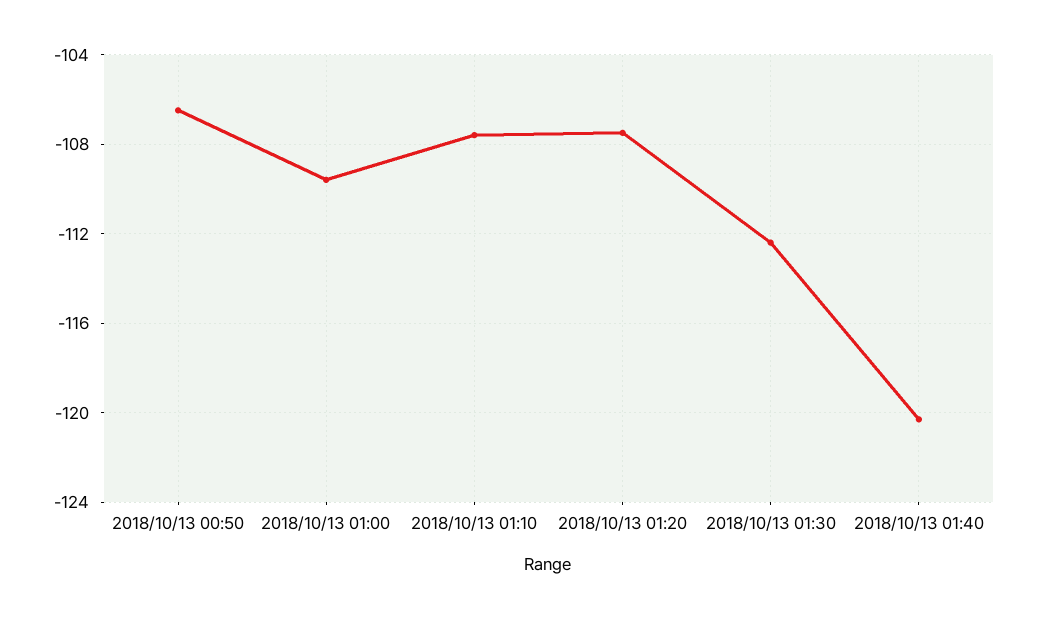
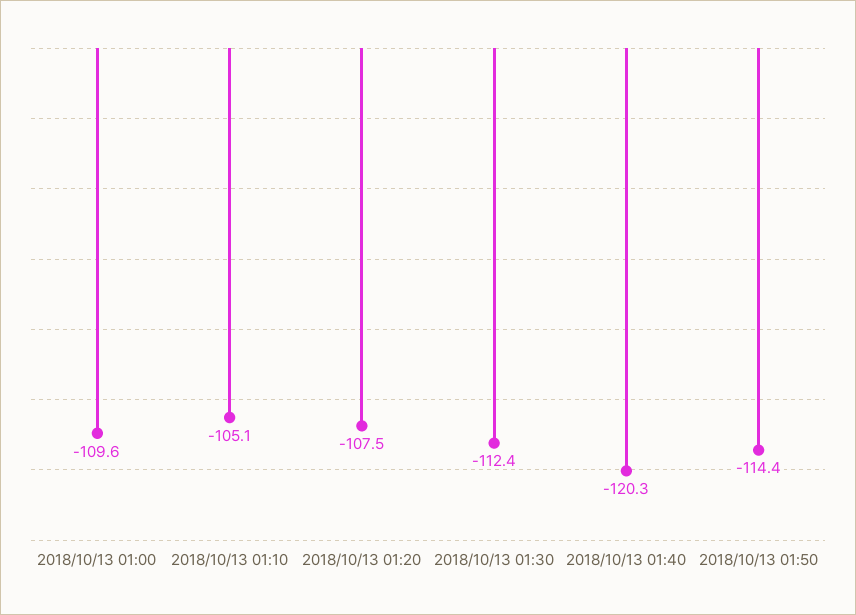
2018/10/13 00:50: -106.5 -> none
2018/10/13 01:10: -107.5 -> -105.1
2018/10/13 01:50: none -> -114.4

